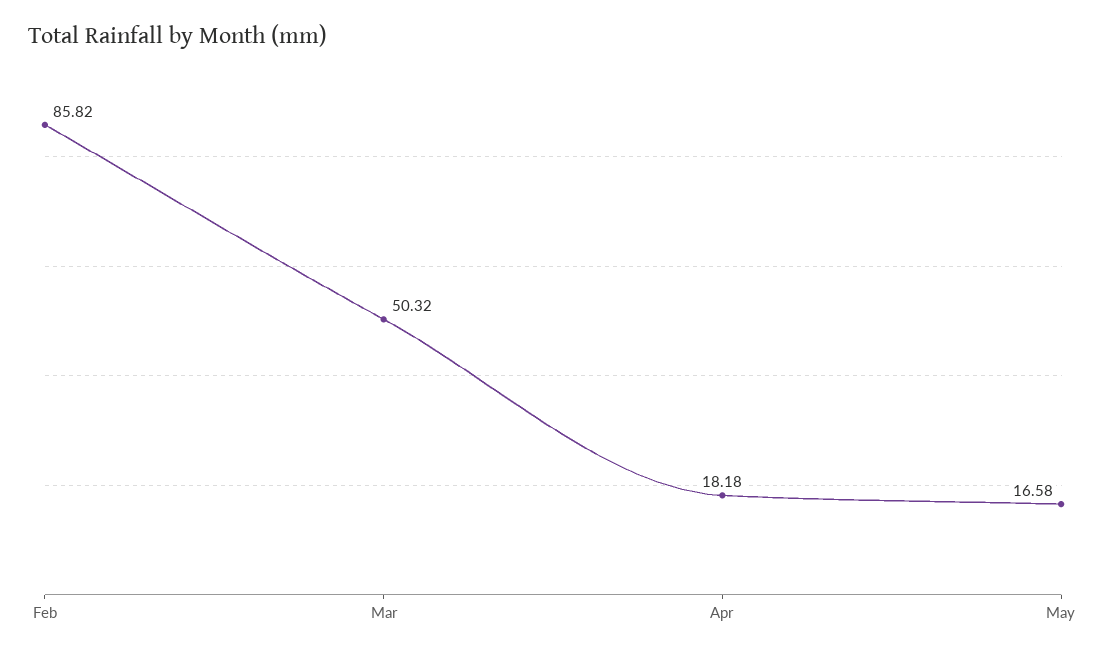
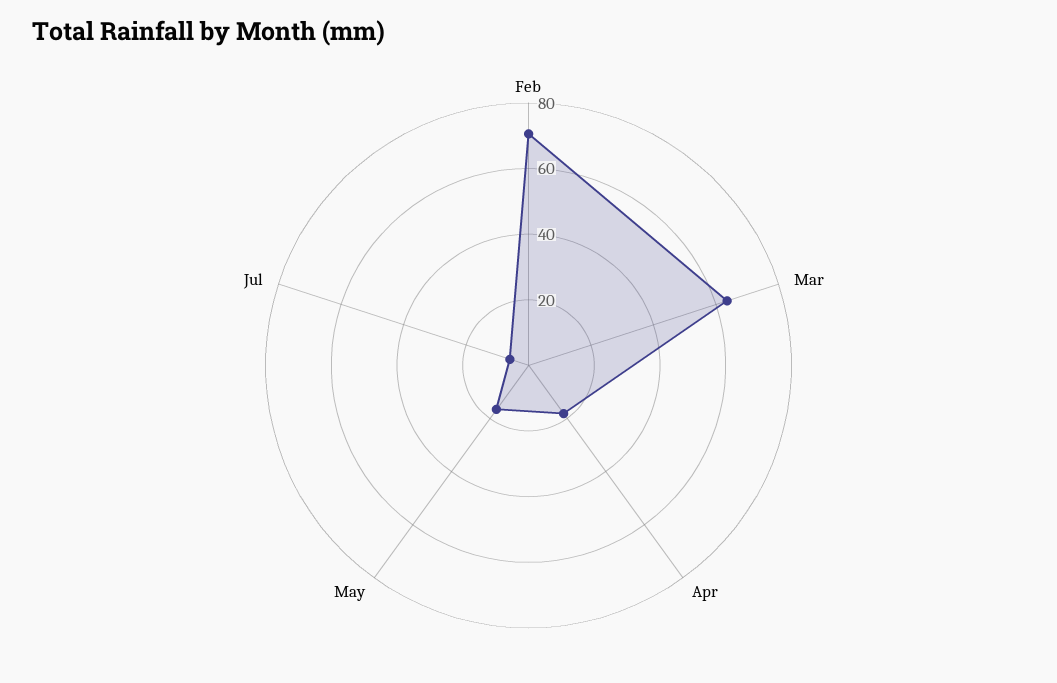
Feb: 85.82 -> 70
Mar: 50.32 -> 65
Jul: none -> 5

